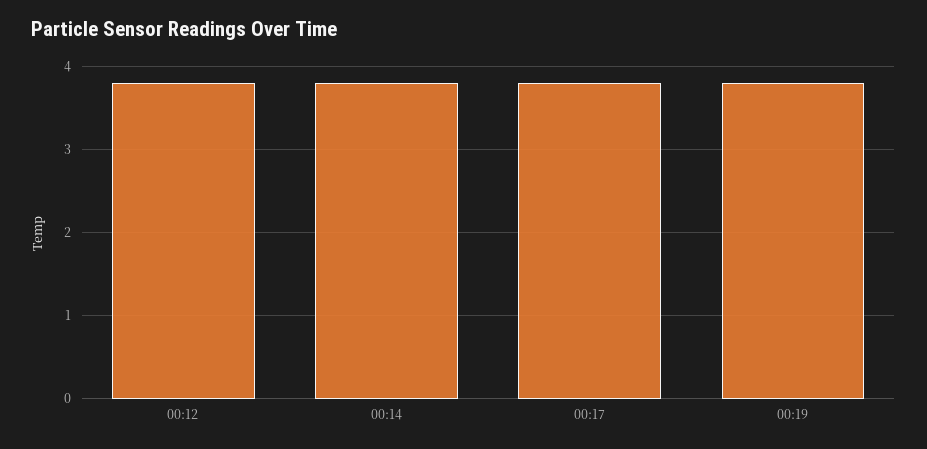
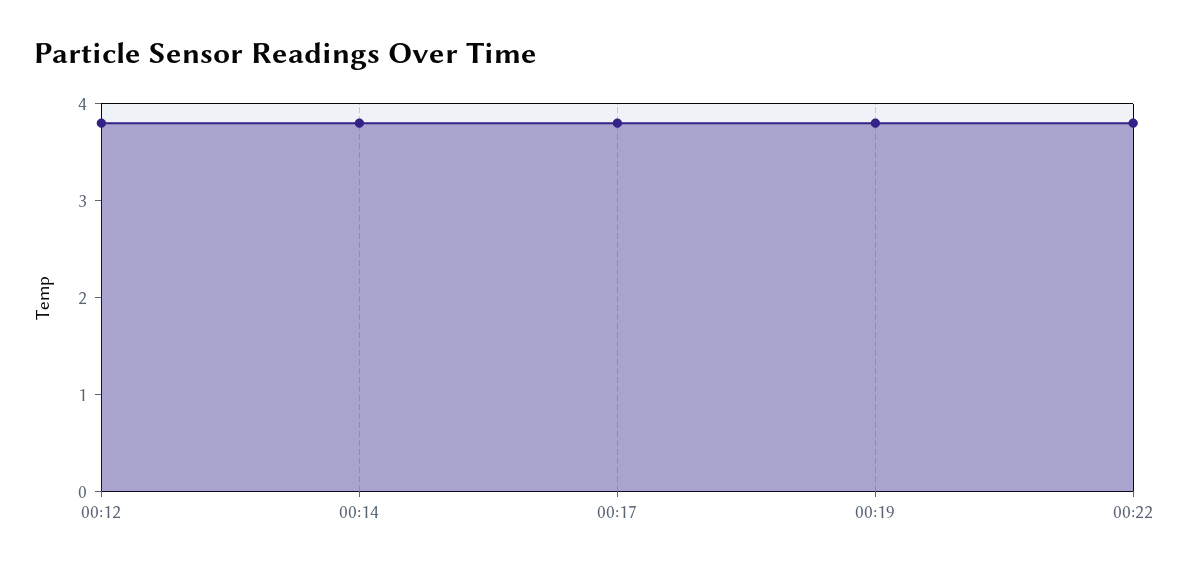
00:22: none -> 3.8

